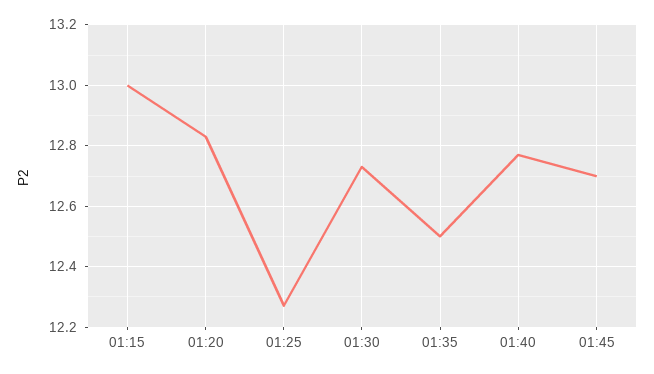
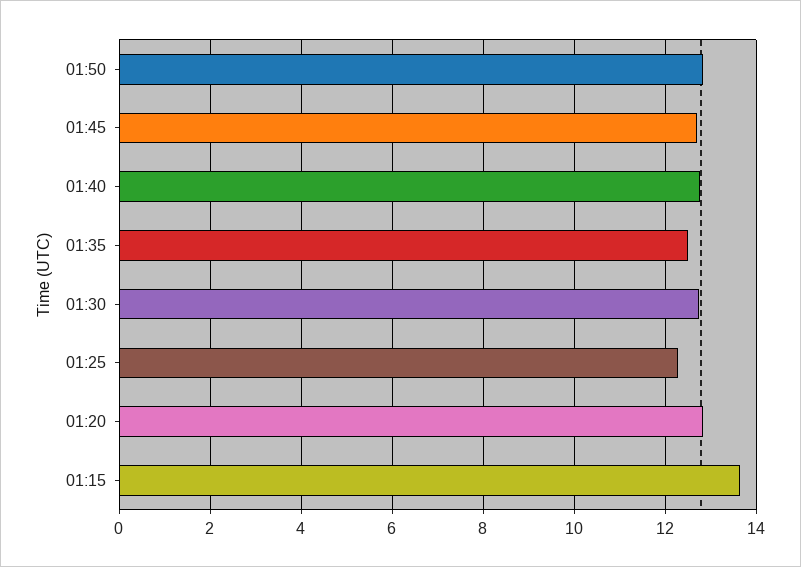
01:15: 13 -> 13.6
01:50: none -> 12.8

